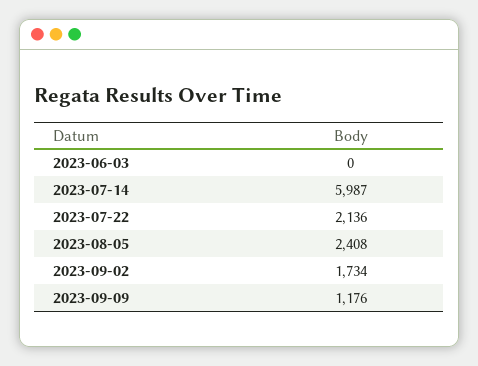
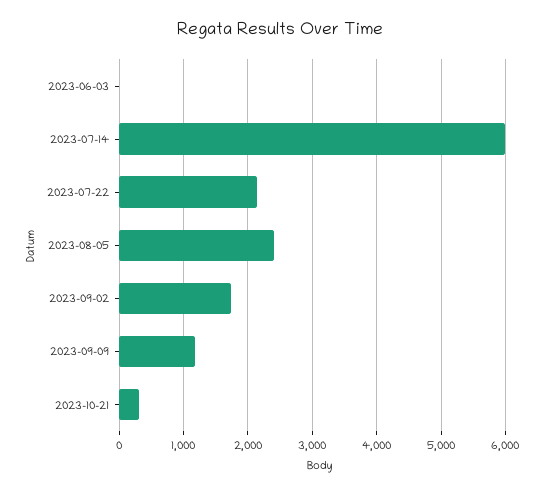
2023-10-21: none -> 300

